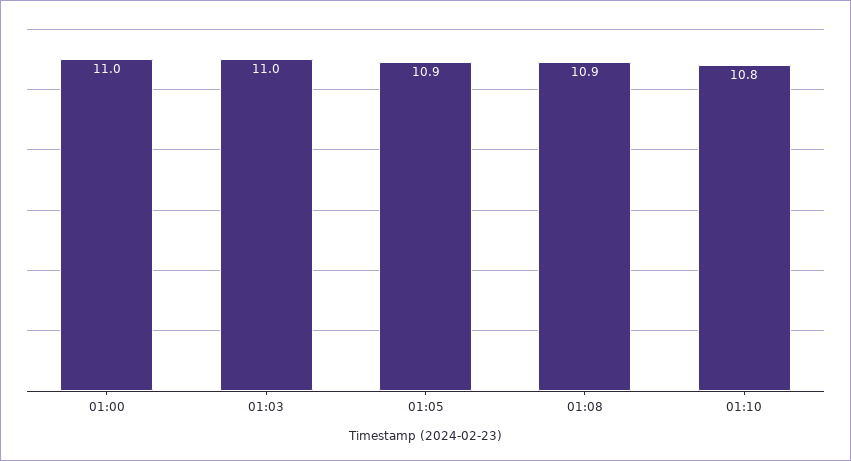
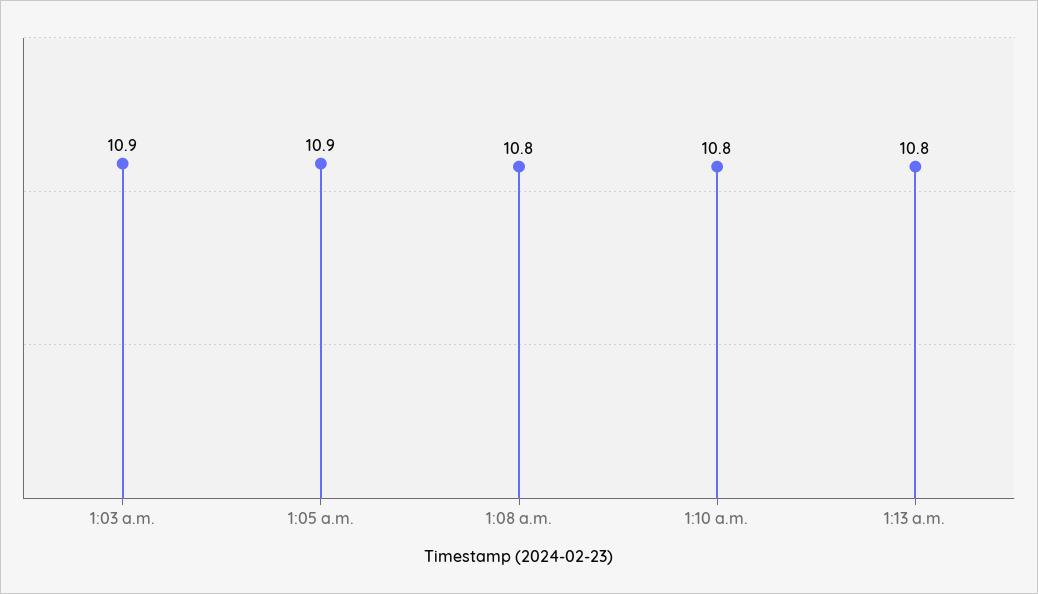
01:00: 11 -> none
01:03: 11 -> 10.9
01:08: 10.9 -> 10.8
1:13 a.m.: none -> 10.8

